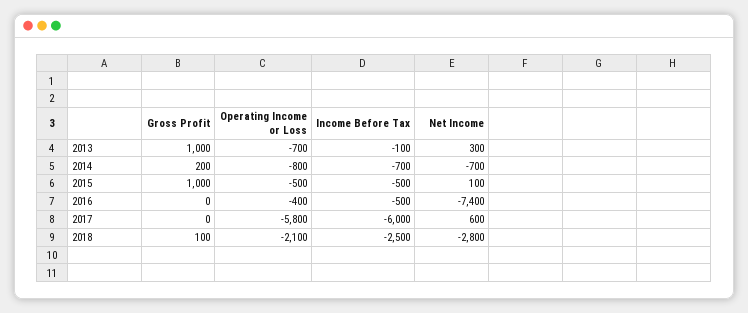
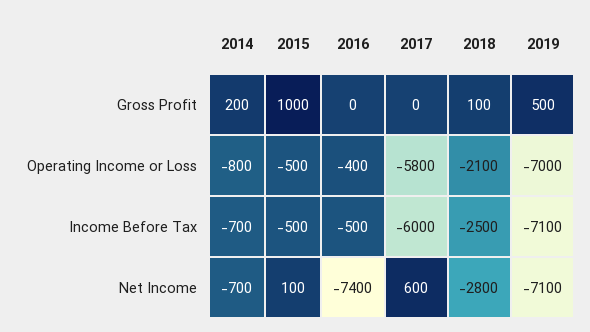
Gross Profit, 2013: 1000 -> none
Operating Income or Loss, 2013: -700 -> none
Income Before Tax, 2013: -100 -> none
Net Income, 2013: 300 -> none
Gross Profit, 2019: none -> 500
Operating Income or Loss, 2019: none -> -7000
Income Before Tax, 2019: none -> -7100
Net Income, 2019: none -> -7100

